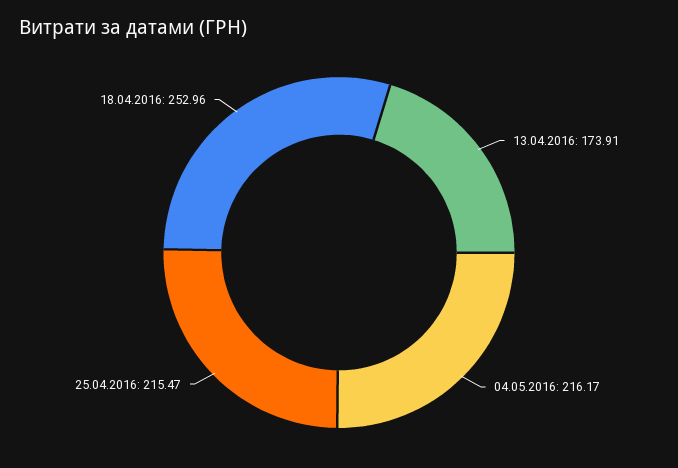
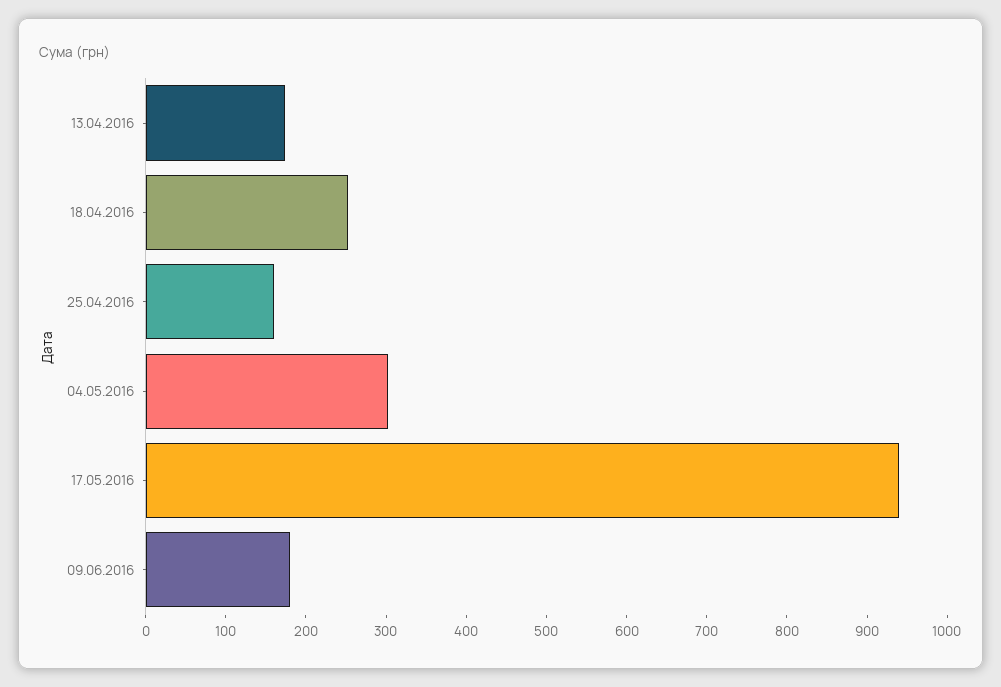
04.05.2016: 216.17 -> 300
25.04.2016: 215.47 -> 160
17.05.2016: none -> 940
09.06.2016: none -> 180

